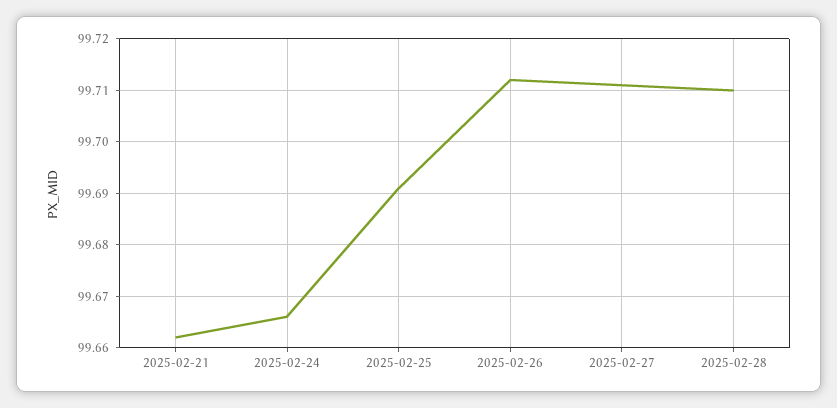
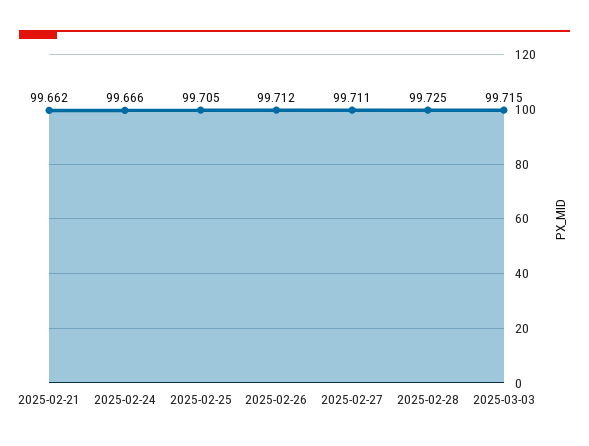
2025-02-25: 99.69 -> 99.705
2025-02-28: 99.71 -> 99.725
2025-03-03: none -> 99.715

